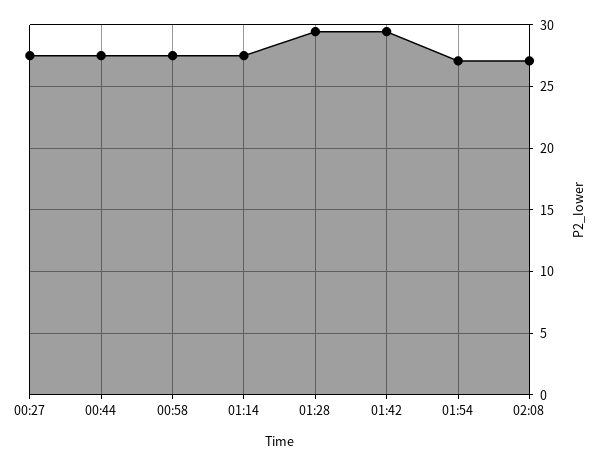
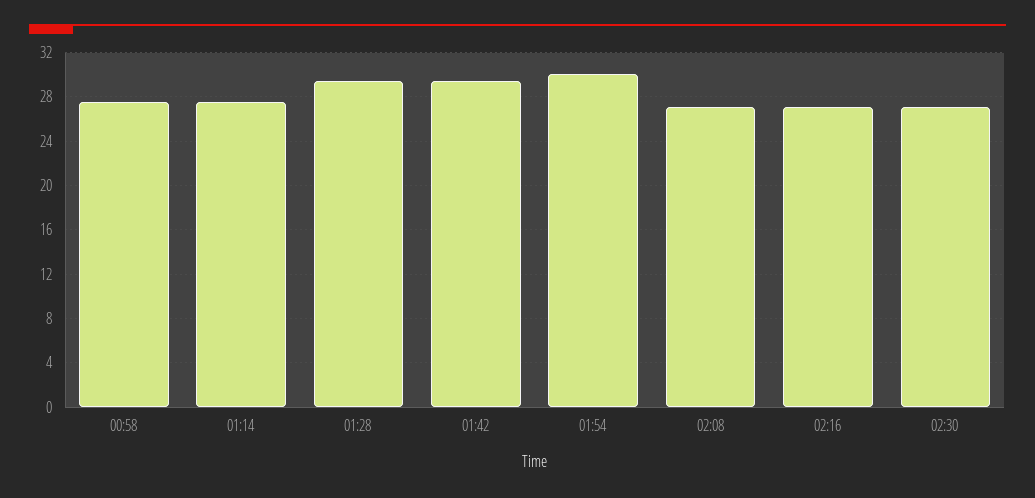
00:27: 27.5 -> none
00:44: 27.5 -> none
01:54: 27 -> 30
02:16: none -> 27
02:30: none -> 27

